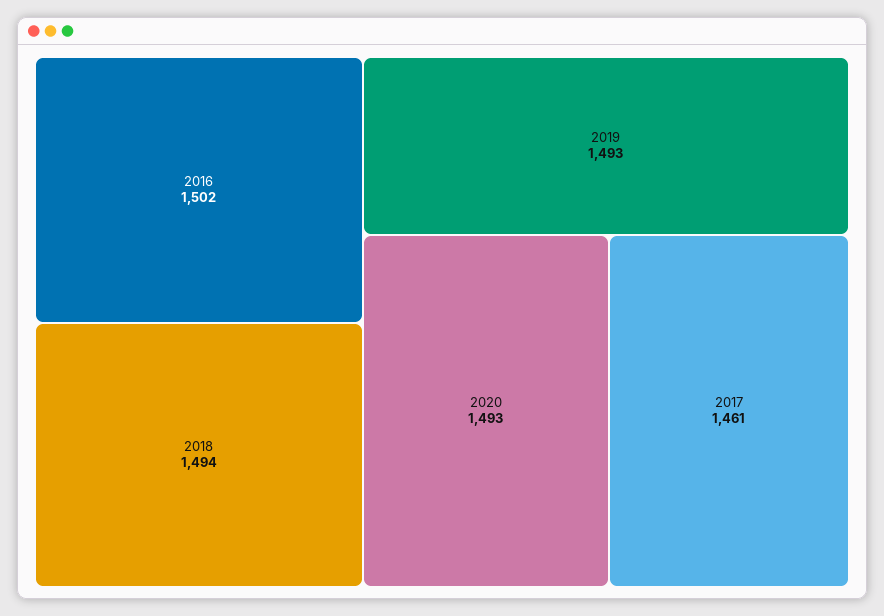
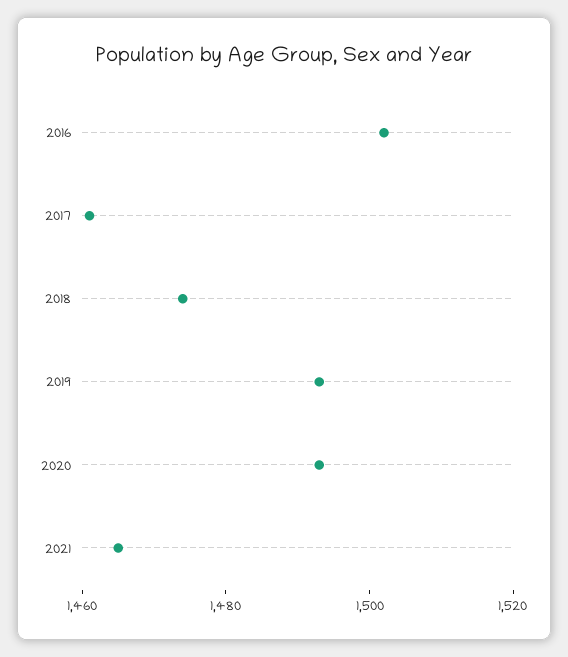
2018: 1494 -> 1475
2021: none -> 1465

